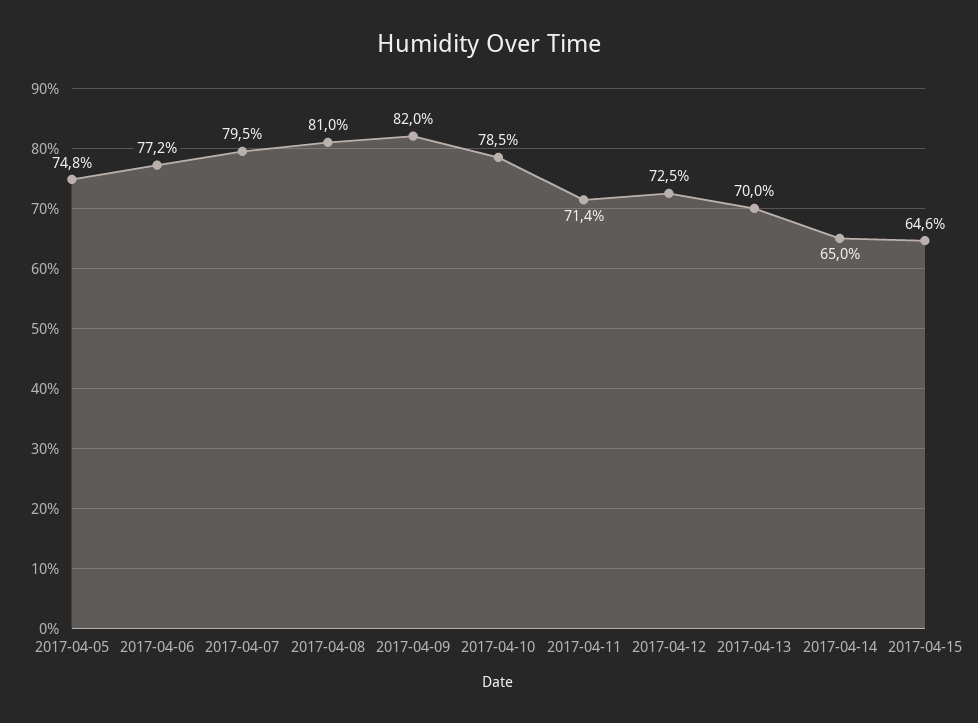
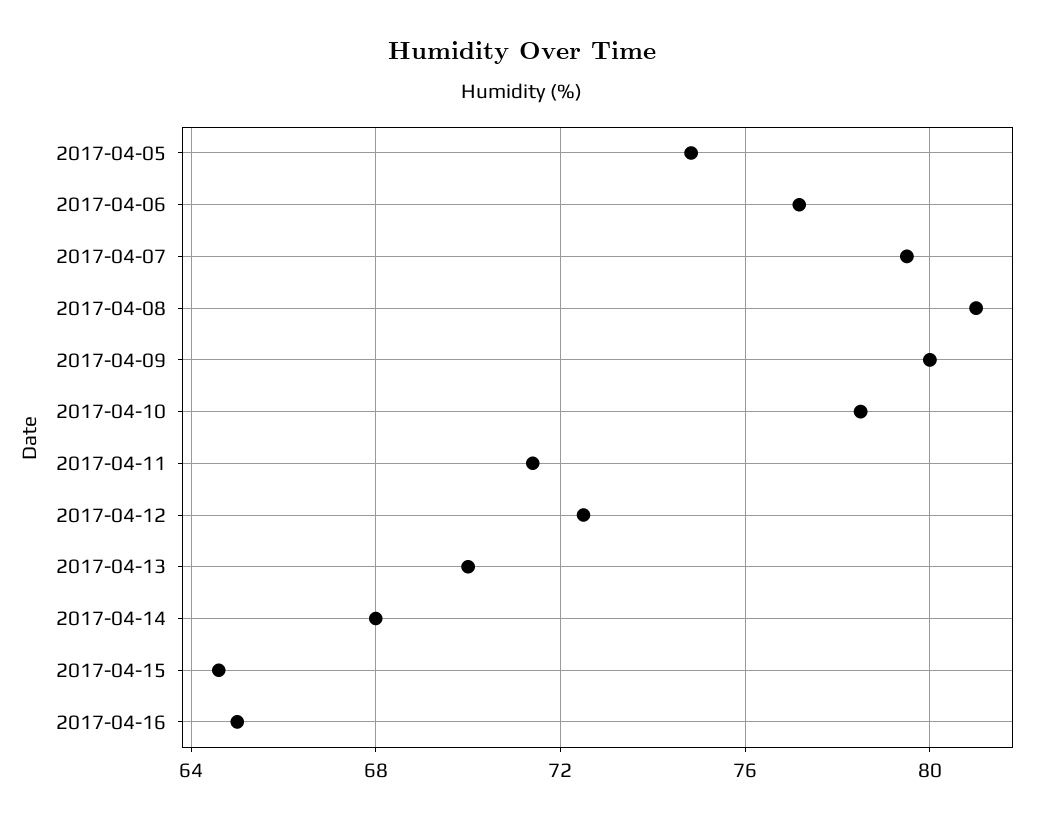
2017-04-09: 82 -> 80
2017-04-14: 65 -> 68
2017-04-16: none -> 65

